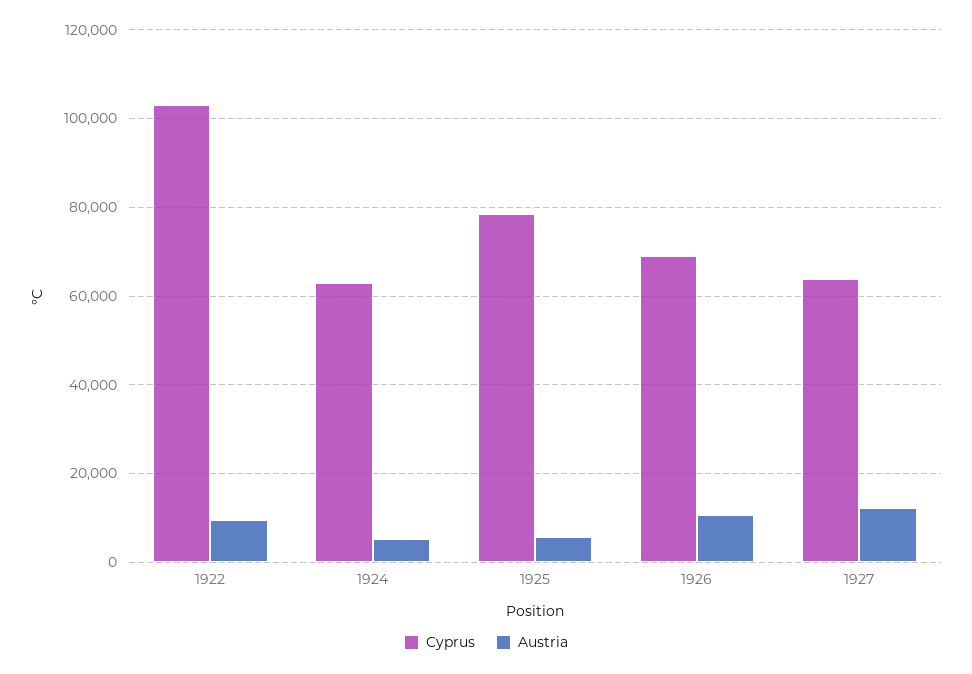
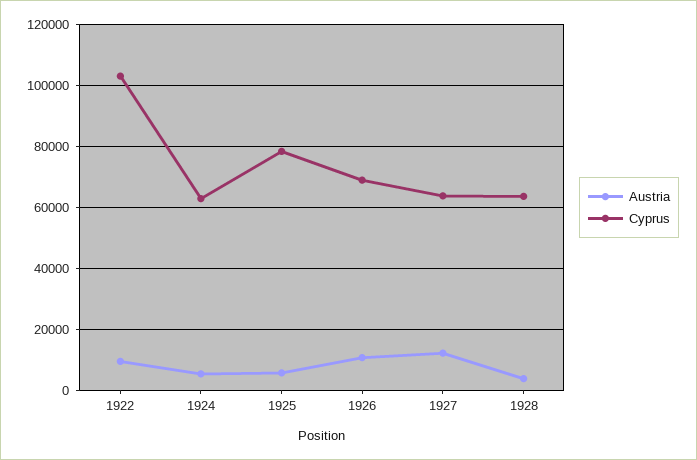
Austria, 1928: none -> 4000
Cyprus, 1928: none -> 64000

